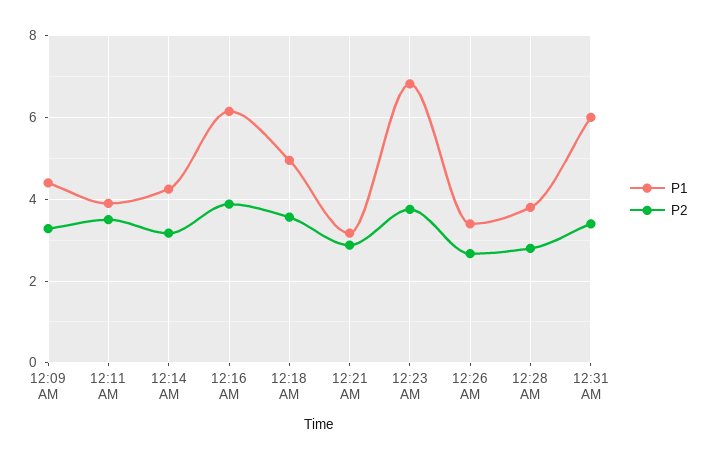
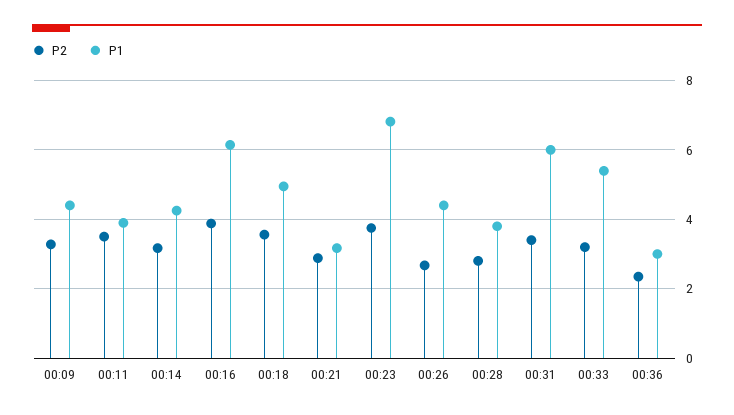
P1, 12:26 AM: 3.4 -> 4.4
P2, 00:33: none -> 3.2
P1, 00:33: none -> 5.4
P2, 00:36: none -> 2.4
P1, 00:36: none -> 3

